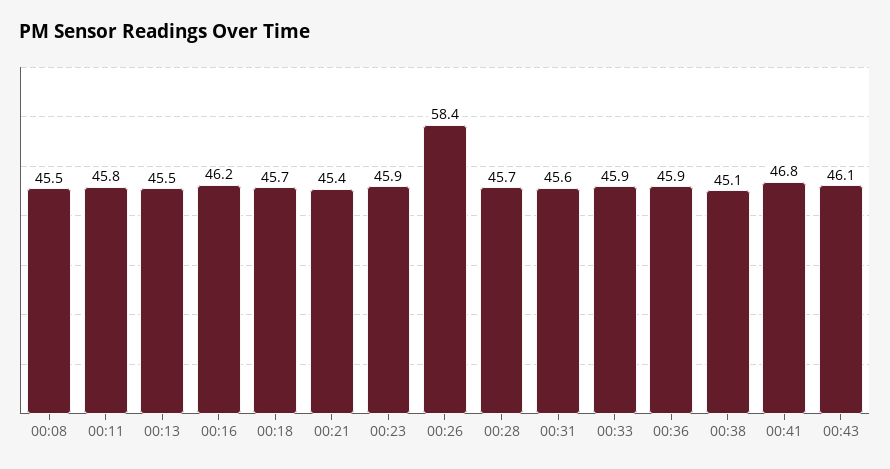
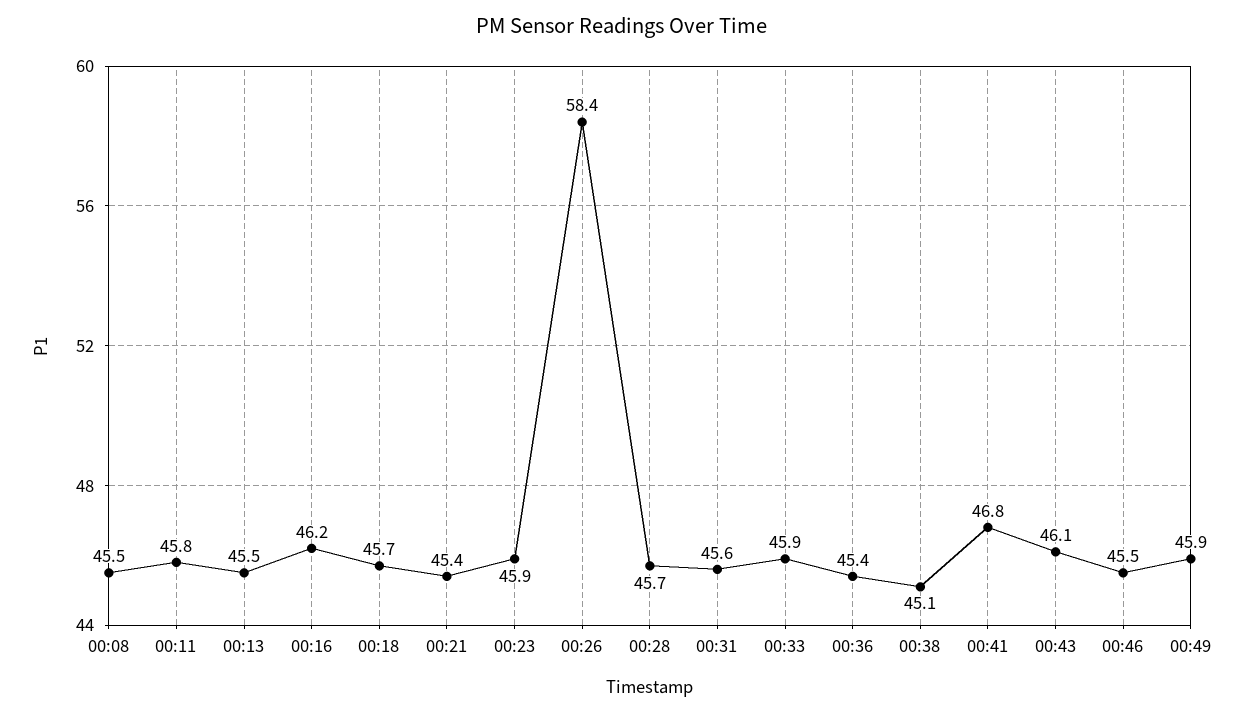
00:36: 45.9 -> 45.4
00:46: none -> 45.5
00:49: none -> 45.9

